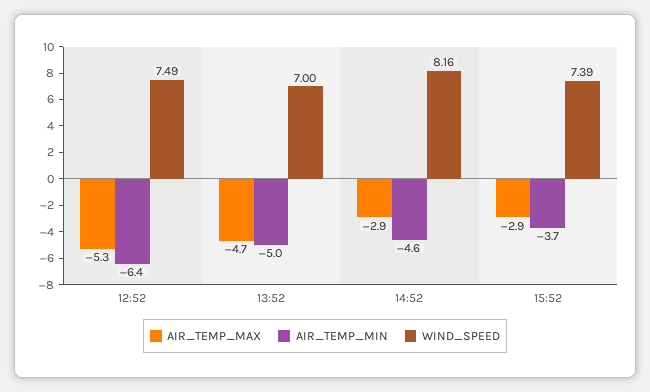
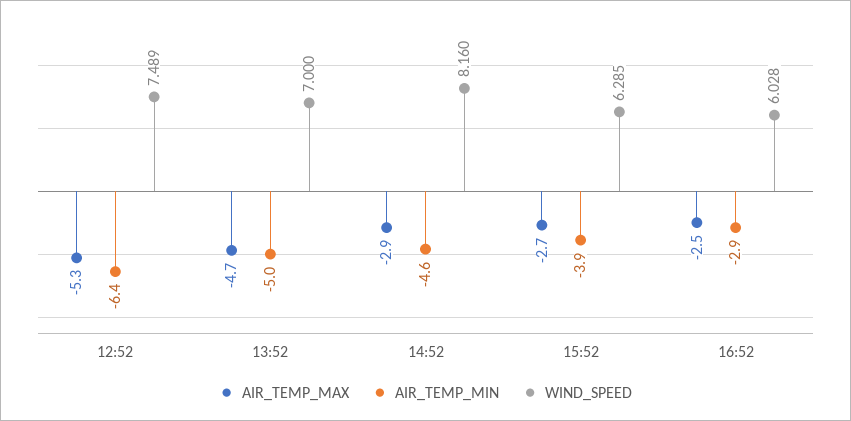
AIR_TEMP_MAX, 15:52: -2.9 -> -2.7
AIR_TEMP_MIN, 15:52: -3.7 -> -3.9
WIND_SPEED, 15:52: 7.39 -> 6.285
AIR_TEMP_MAX, 16:52: none -> -2.5
AIR_TEMP_MIN, 16:52: none -> -2.9
WIND_SPEED, 16:52: none -> 6.028

